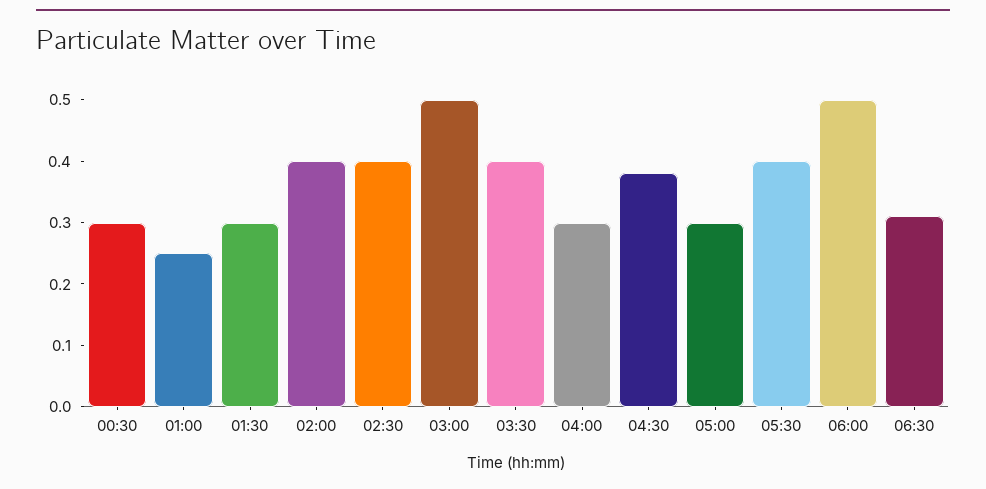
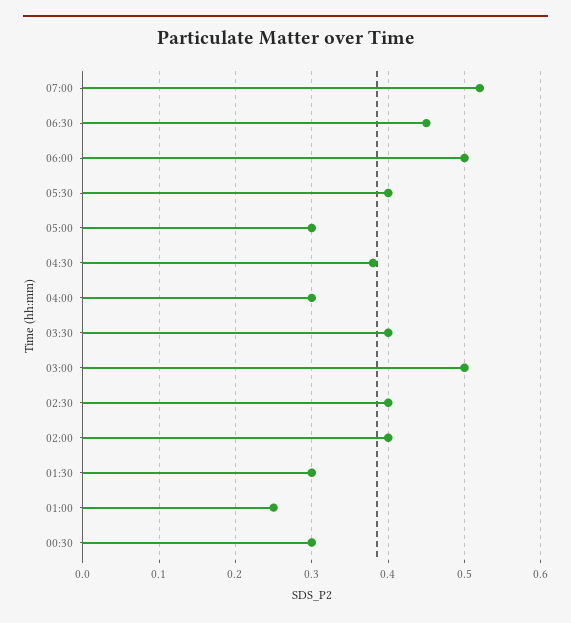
06:30: 0.3 -> 0.45
07:00: none -> 0.52

